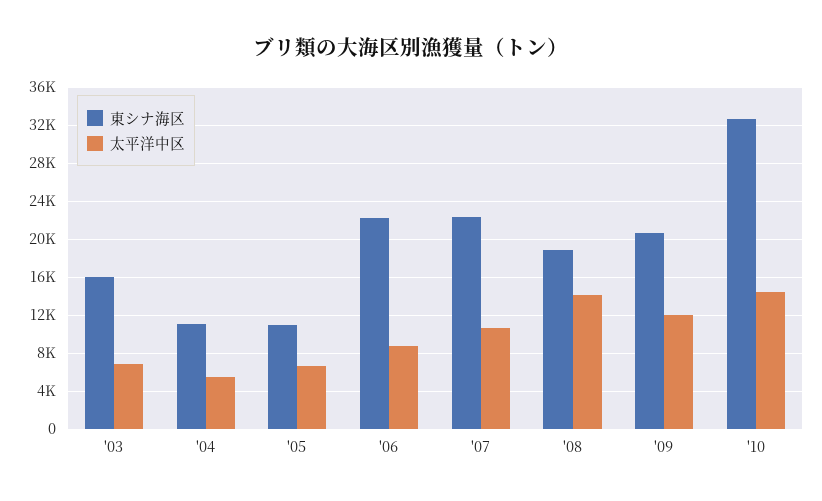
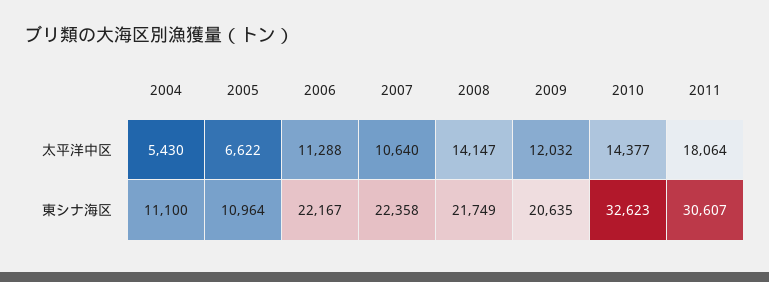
東シナ海区, '03: 16000 -> none
太平洋中区, '03: 7000 -> none
太平洋中区, '06: 9000 -> 11288
東シナ海区, '08: 19000 -> 21749
太平洋中区, 2011: none -> 18064
東シナ海区, 2011: none -> 30607

